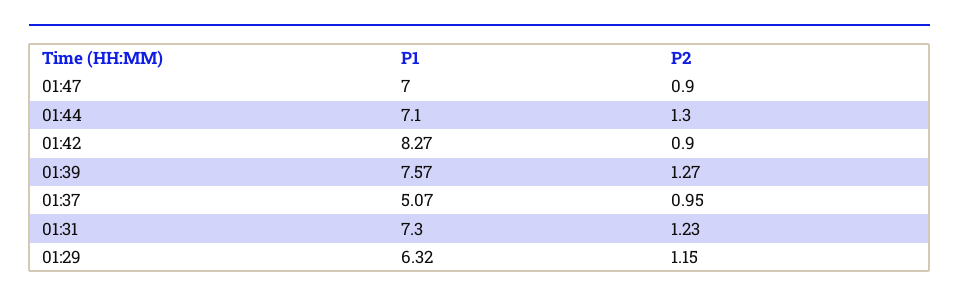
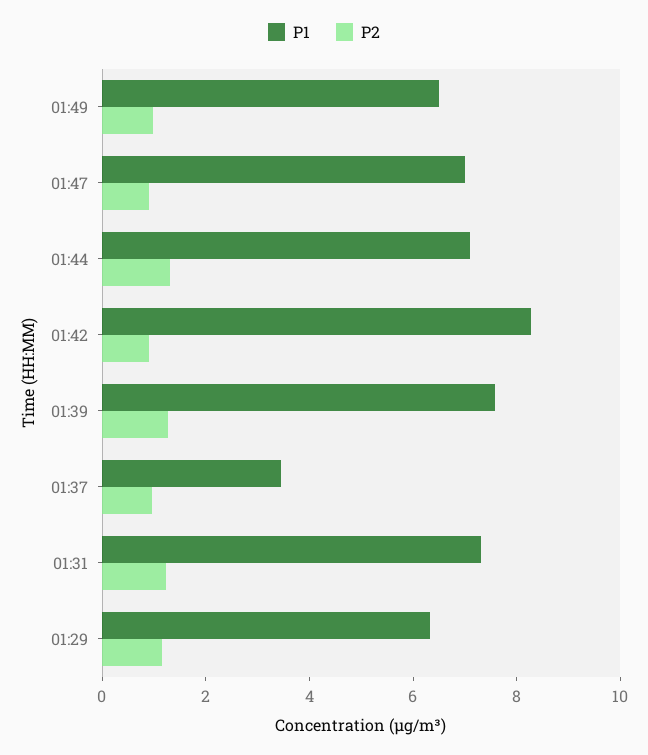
P1, 01:37: 5.07 -> 3.5
P1, 01:49: none -> 6.5
P2, 01:49: none -> 1

